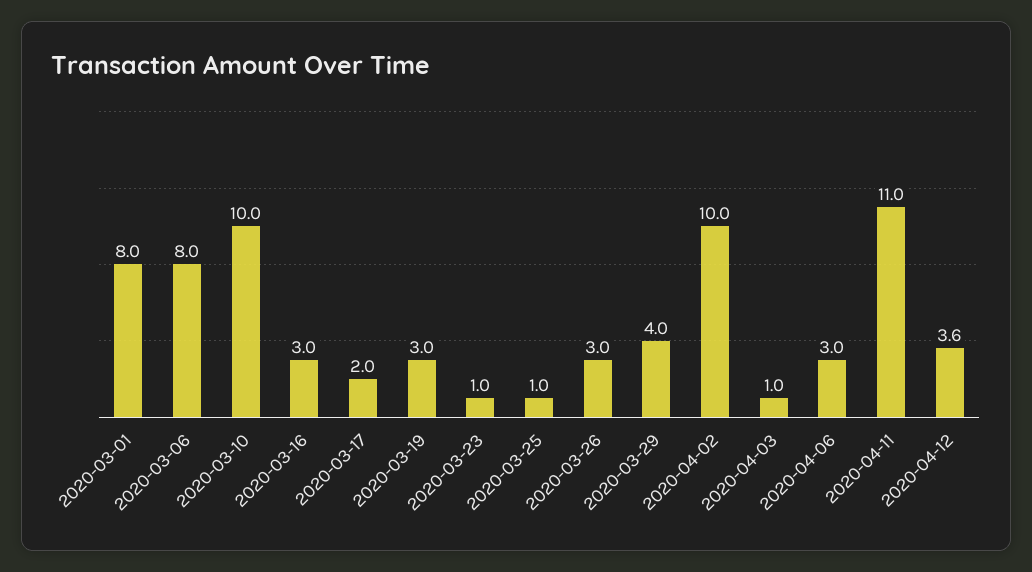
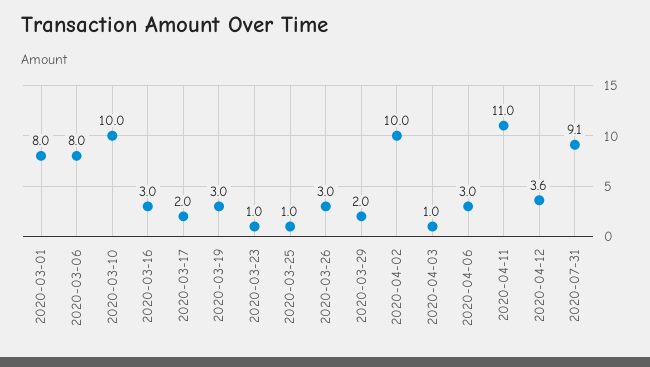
2020-03-29: 4 -> 2
2020-07-31: none -> 9.1

